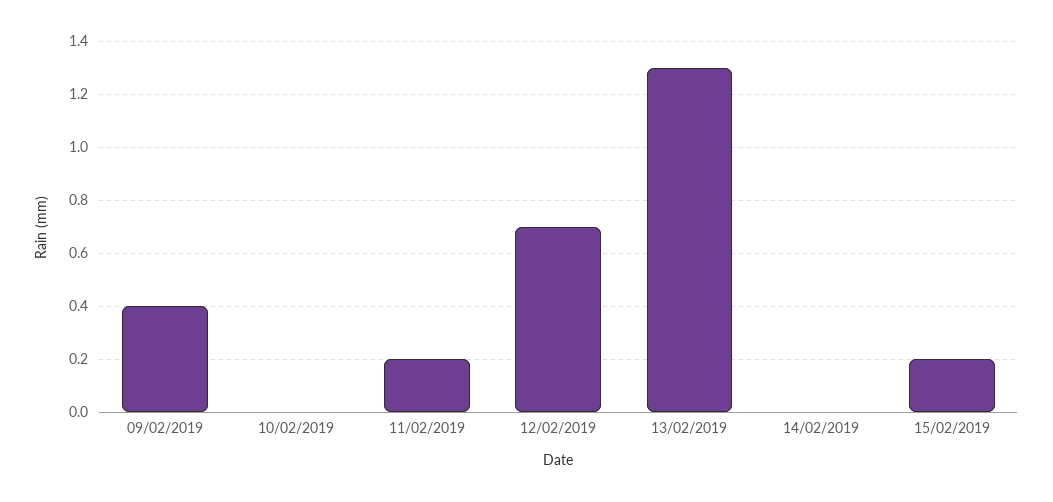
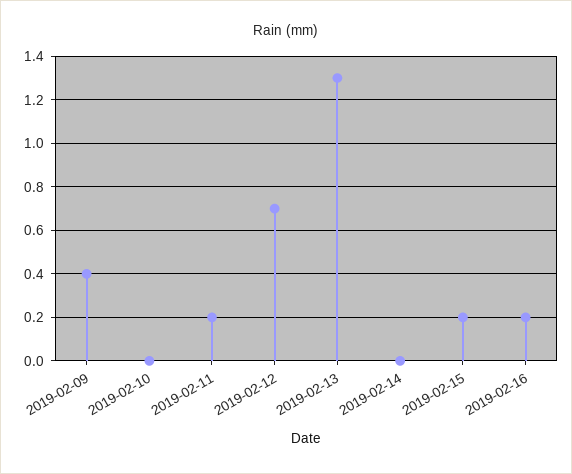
2019-02-16: none -> 0.2

